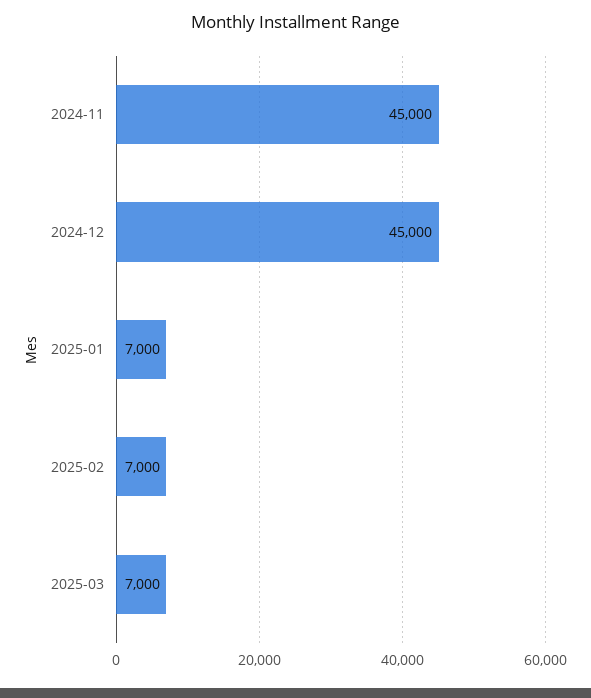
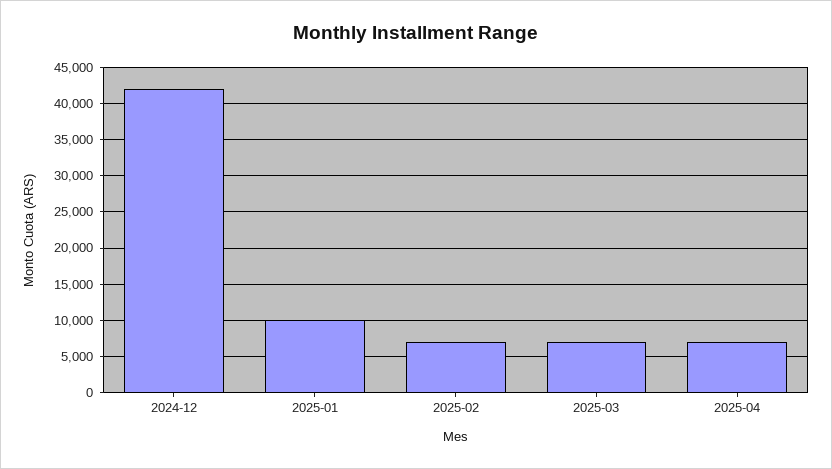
2024-11: 45000 -> none
2024-12: 45000 -> 42000
2025-01: 7000 -> 10000
2025-04: none -> 7000

